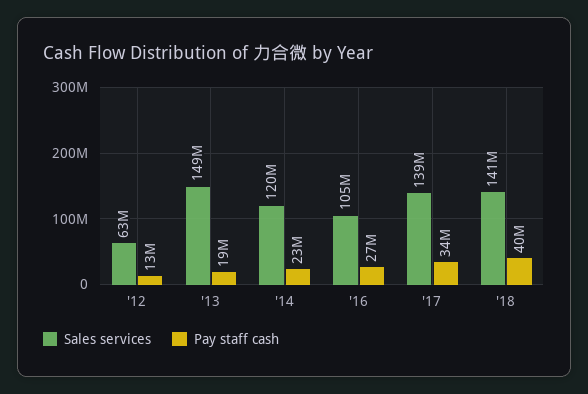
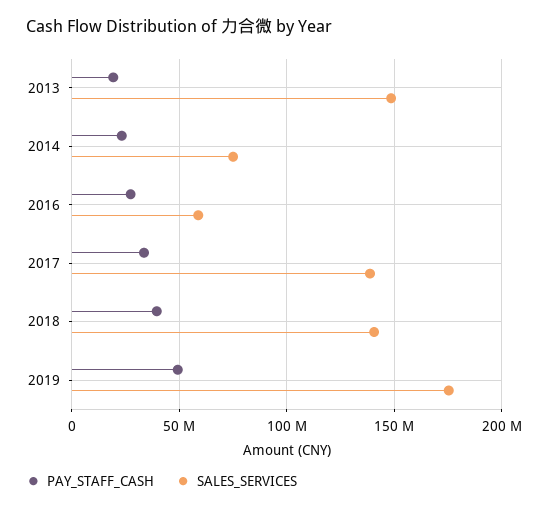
Sales services, '12: 63000000 -> none
Pay staff cash, '12: 13000000 -> none
Sales services, '14: 120000000 -> 75000000
Sales services, '16: 105000000 -> 60000000
Pay staff cash, 2019: none -> 50000000
Sales services, 2019: none -> 175000000

